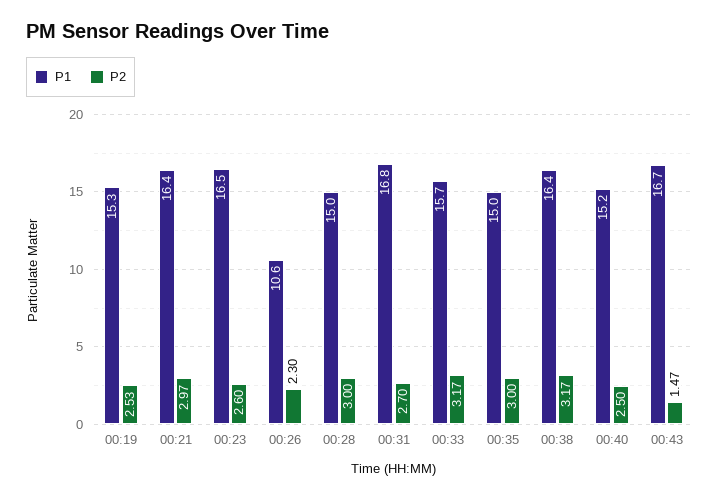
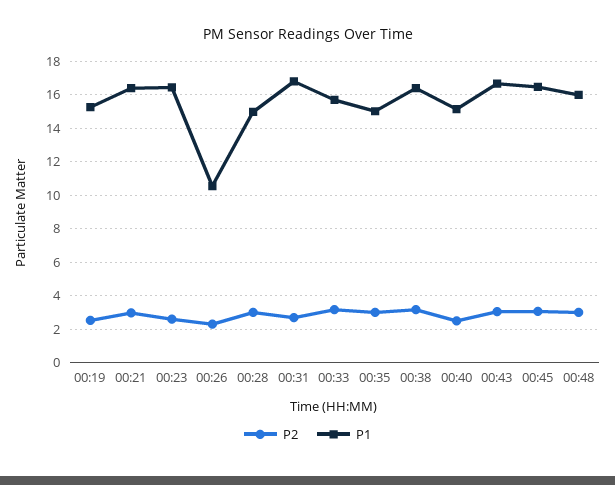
P2, 00:43: 1.47 -> 3
P2, 00:45: none -> 3
P1, 00:45: none -> 16.5
P2, 00:48: none -> 3
P1, 00:48: none -> 16

